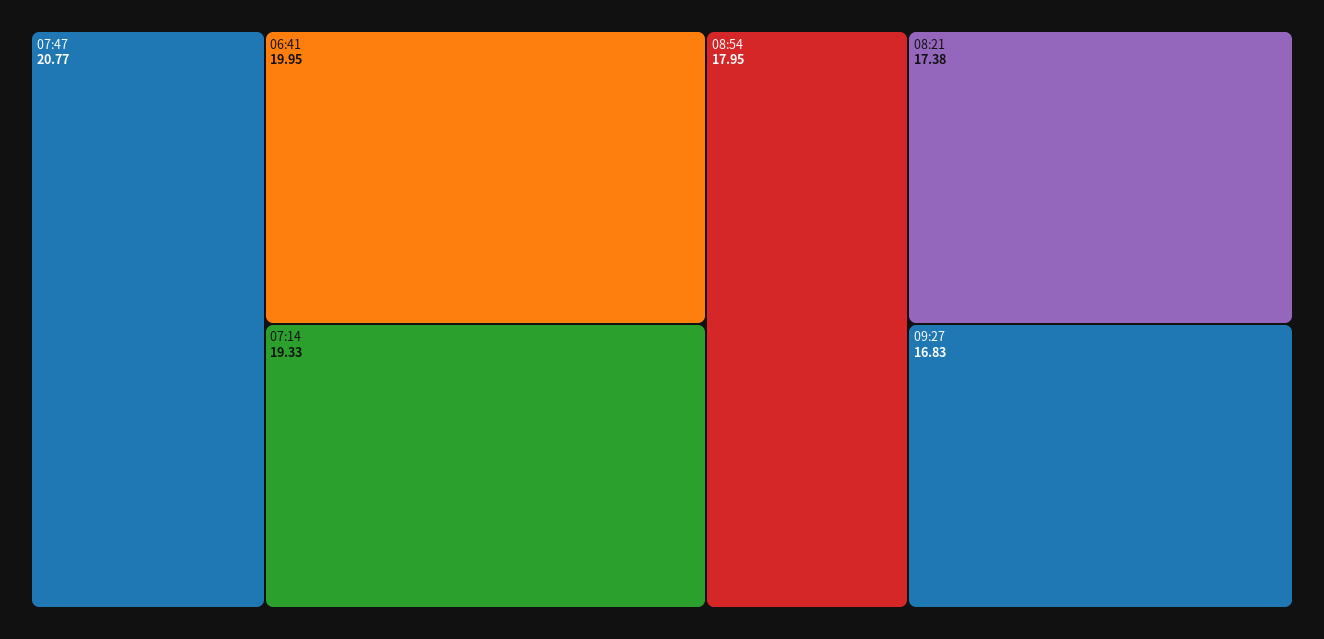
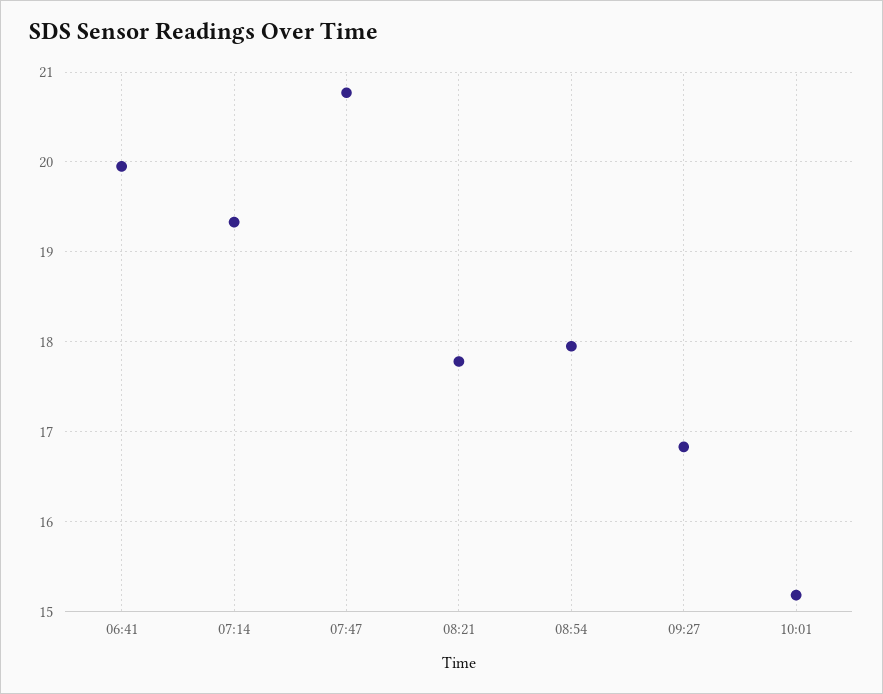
08:21: 17.38 -> 17.8
10:01: none -> 15.2

